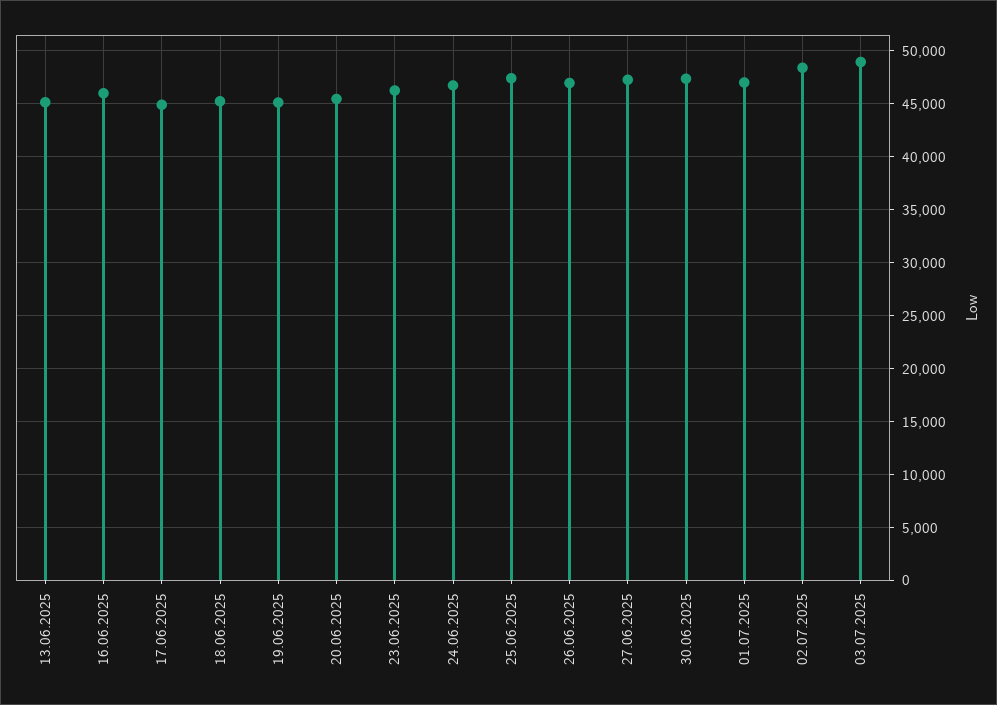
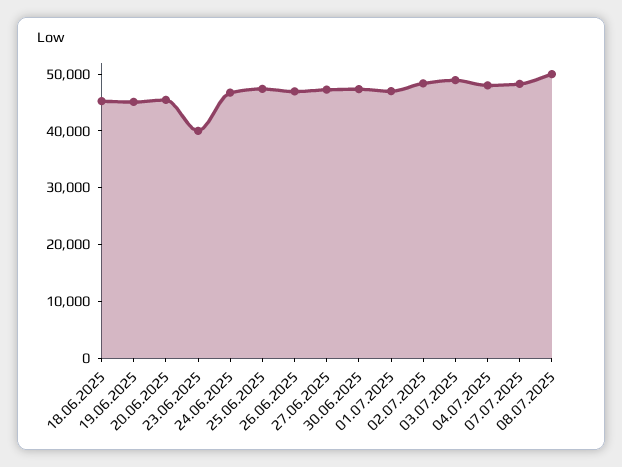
13.06.2025: 45000 -> none
16.06.2025: 46000 -> none
17.06.2025: 45000 -> none
23.06.2025: 46000 -> 40000
04.07.2025: none -> 48000
07.07.2025: none -> 48000
08.07.2025: none -> 50000

